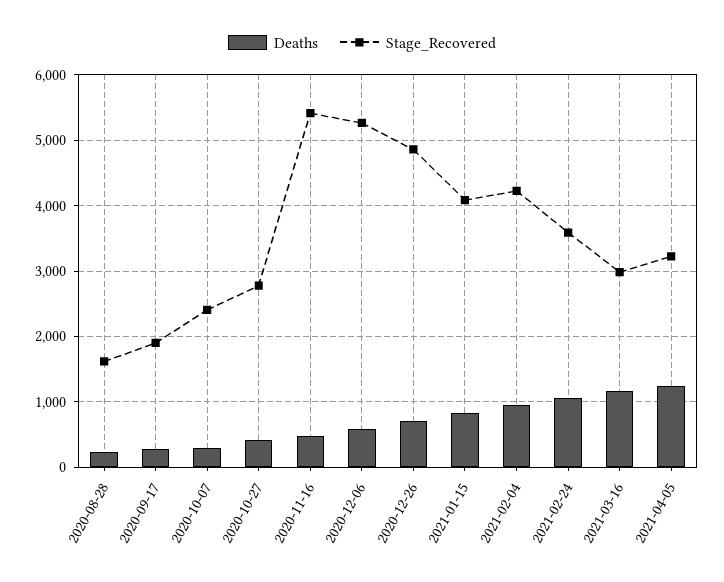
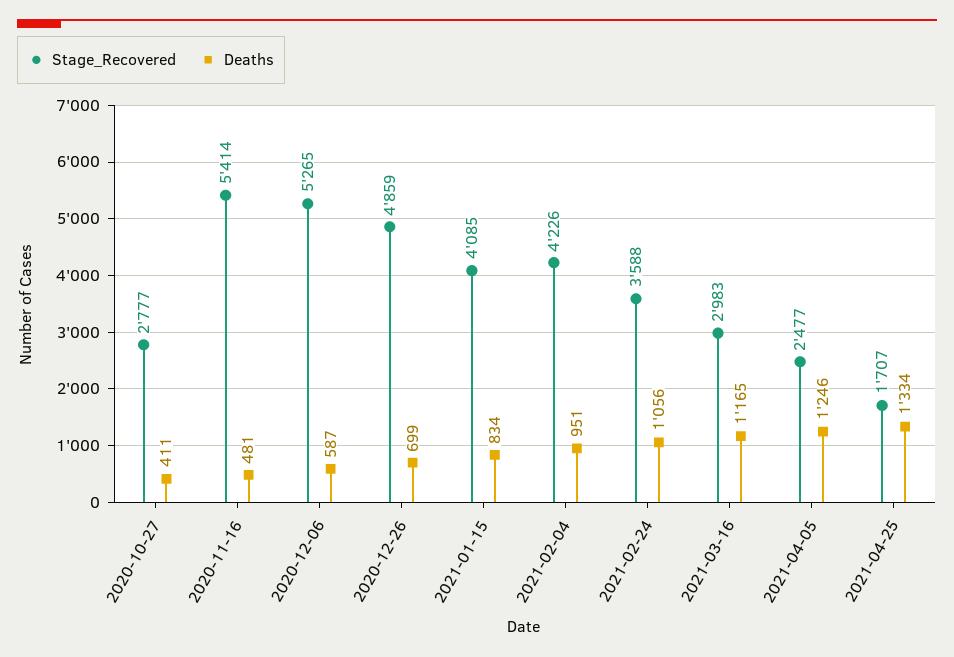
Deaths, 2020-08-28: 200 -> none
Stage_Recovered, 2020-08-28: 1600 -> none
Deaths, 2020-09-17: 300 -> none
Stage_Recovered, 2020-09-17: 1900 -> none
Deaths, 2020-10-07: 300 -> none
Stage_Recovered, 2020-10-07: 2400 -> none
Stage_Recovered, 2021-04-05: 3200 -> 2477
Stage_Recovered, 2021-04-25: none -> 1707
Deaths, 2021-04-25: none -> 1334

